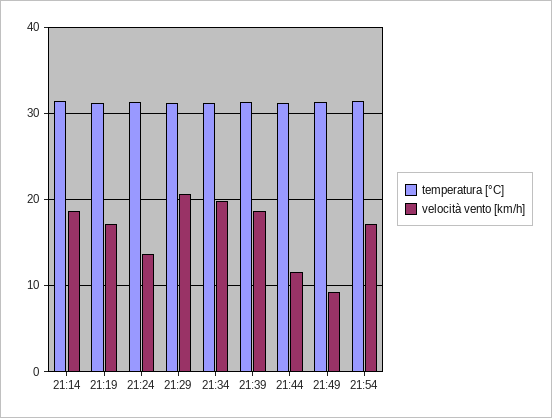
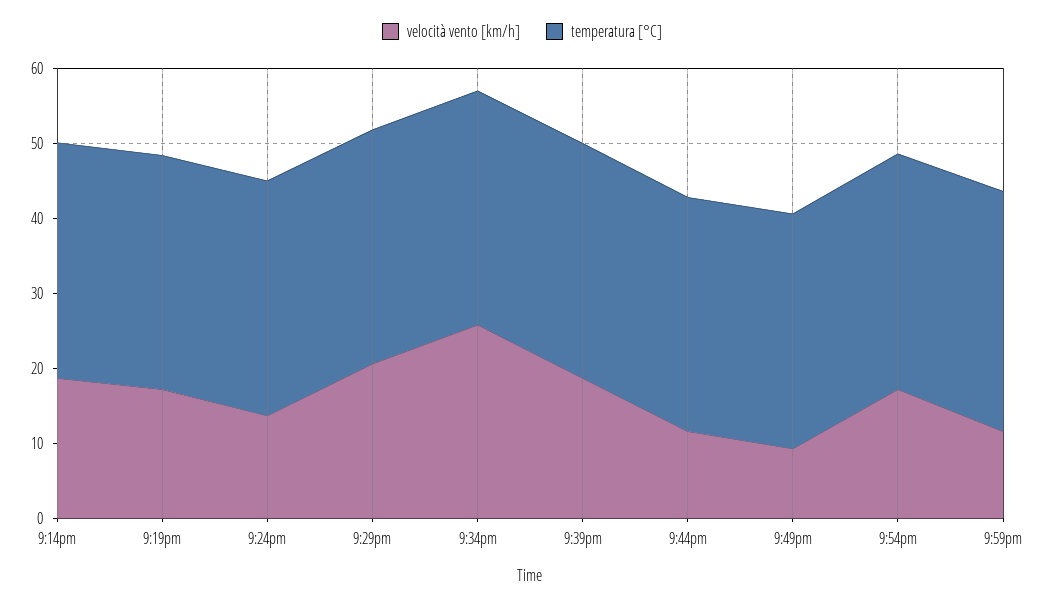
velocità vento [km/h], 21:34: 20 -> 26
velocità vento [km/h], 9:59pm: none -> 12
temperatura [°C], 9:59pm: none -> 32

